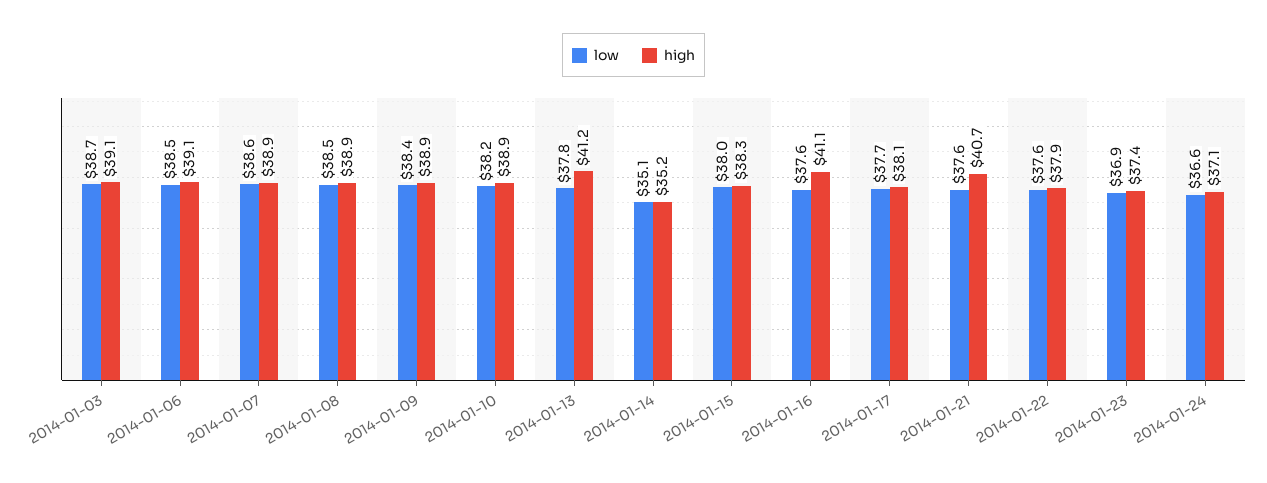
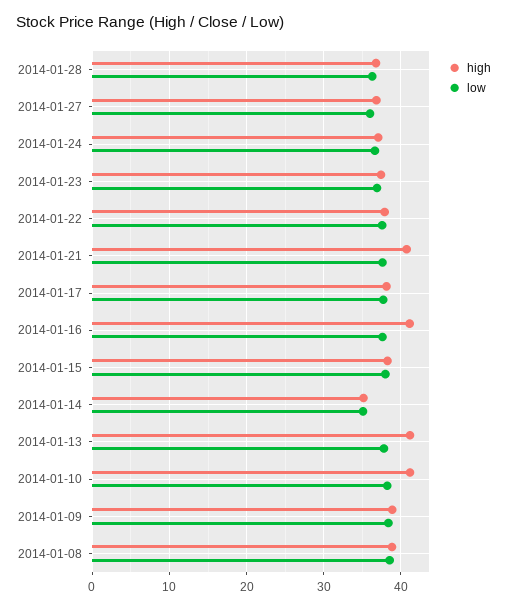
low, 2014-01-03: 38.7 -> none
high, 2014-01-03: 39.1 -> none
low, 2014-01-06: 38.5 -> none
high, 2014-01-06: 39.1 -> none
low, 2014-01-07: 38.6 -> none
high, 2014-01-07: 38.9 -> none
high, 2014-01-10: 38.9 -> 41
high, 2014-01-28: none -> 37
low, 2014-01-28: none -> 36
high, 2014-01-27: none -> 37
low, 2014-01-27: none -> 36

